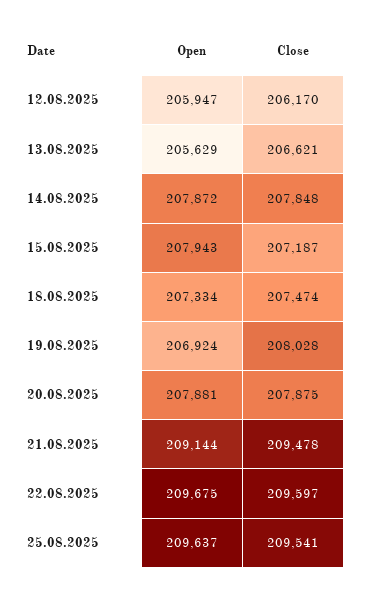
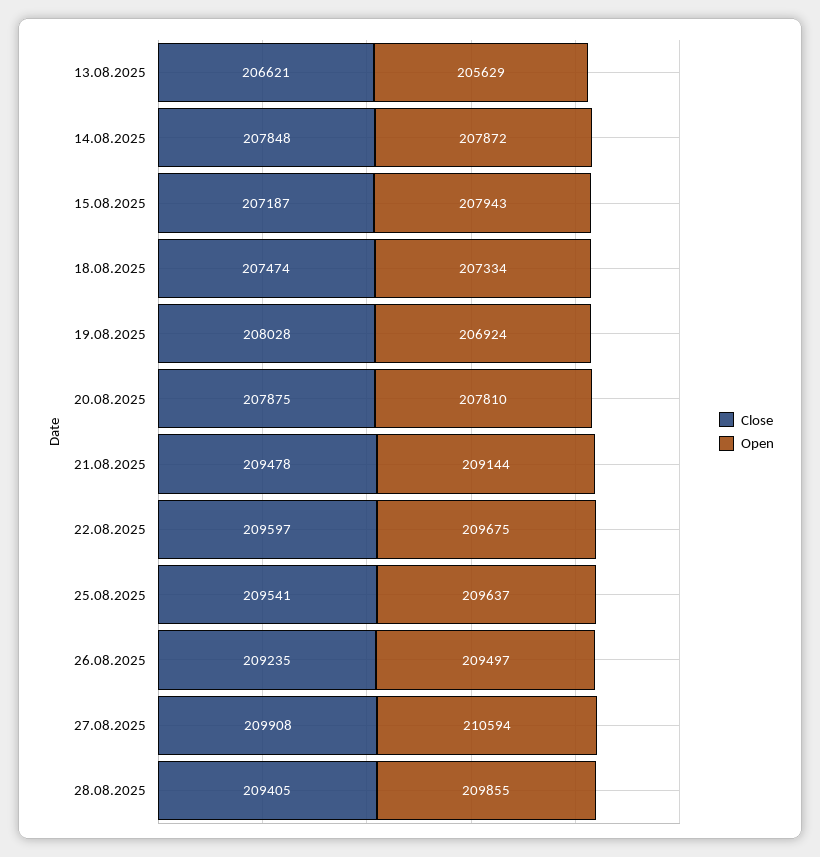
Open, 12.08.2025: 205947 -> none
Close, 12.08.2025: 206170 -> none
Open, 20.08.2025: 207881 -> 207810
Close, 26.08.2025: none -> 209235
Open, 26.08.2025: none -> 209497
Close, 27.08.2025: none -> 209908
Open, 27.08.2025: none -> 210594
Close, 28.08.2025: none -> 209405
Open, 28.08.2025: none -> 209855

